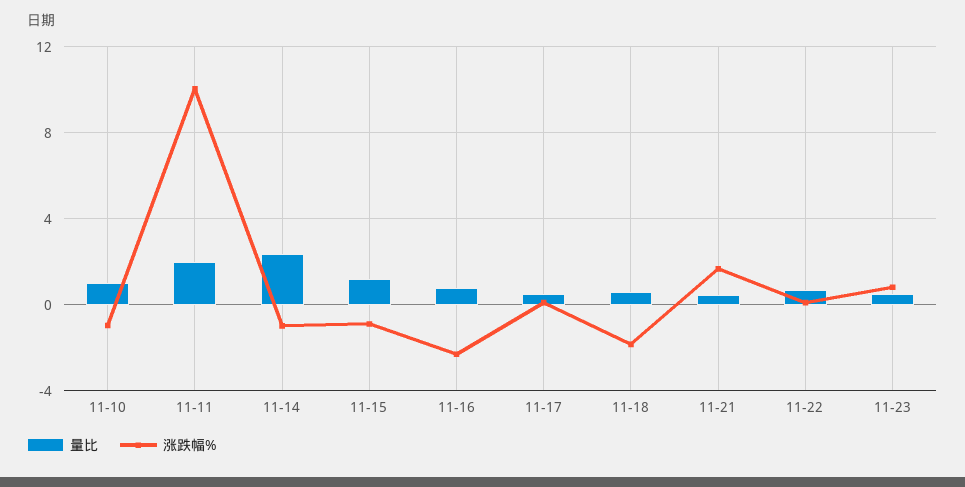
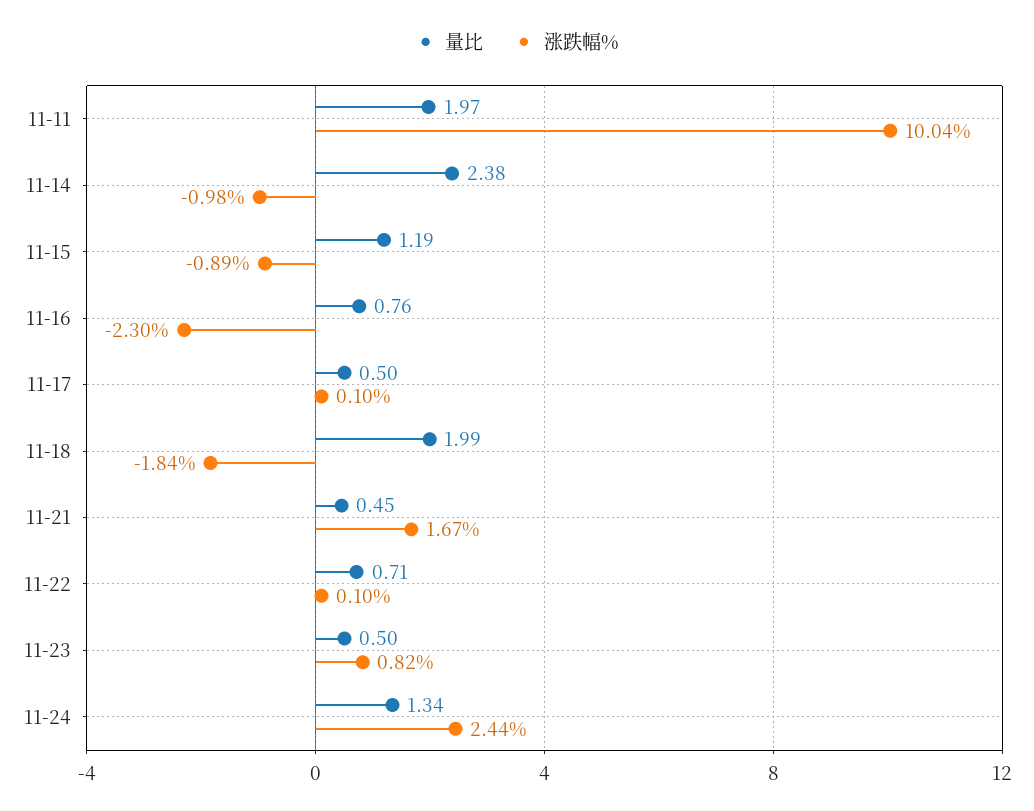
量比, 11-10: 1 -> none
涨跌幅%, 11-10: -1 -> none
量比, 11-18: 0.5 -> 1.99
量比, 11-24: none -> 1.34
涨跌幅%, 11-24: none -> 2.44

